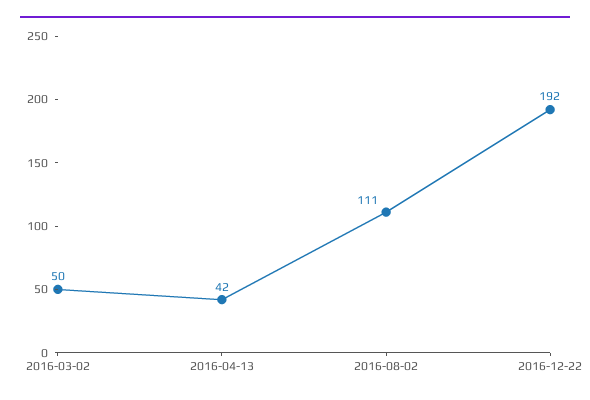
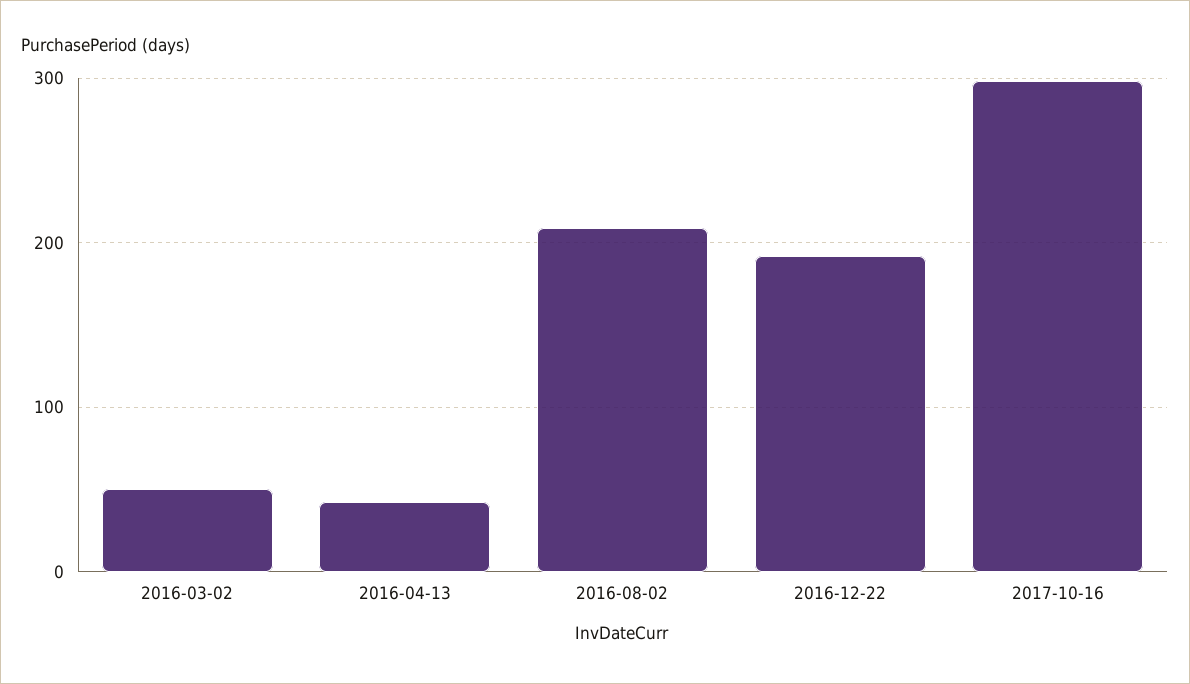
2016-08-02: 111 -> 210
2017-10-16: none -> 300

